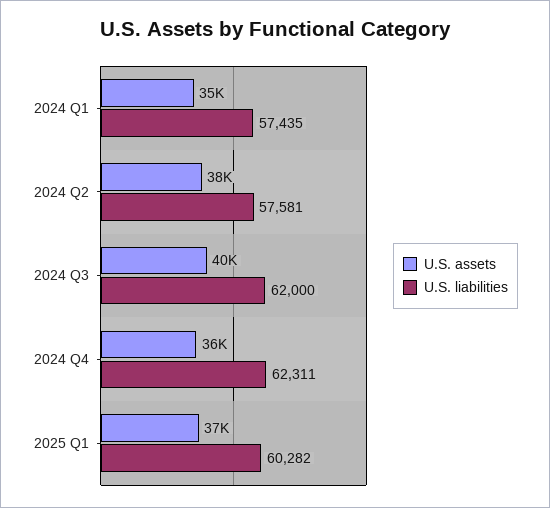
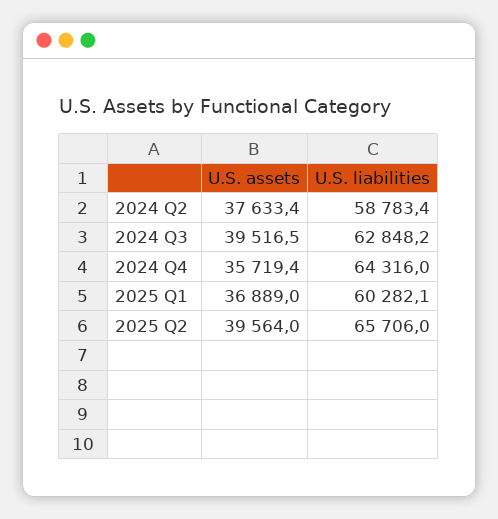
U.S. assets, 2024 Q1: 35000 -> none
U.S. liabilities, 2024 Q1: 57435 -> none
U.S. liabilities, 2024 Q2: 57581 -> 58783.4
U.S. liabilities, 2024 Q3: 62000 -> 62848.2
U.S. liabilities, 2024 Q4: 62311 -> 64316
U.S. assets, 2025 Q2: none -> 39564
U.S. liabilities, 2025 Q2: none -> 65706

